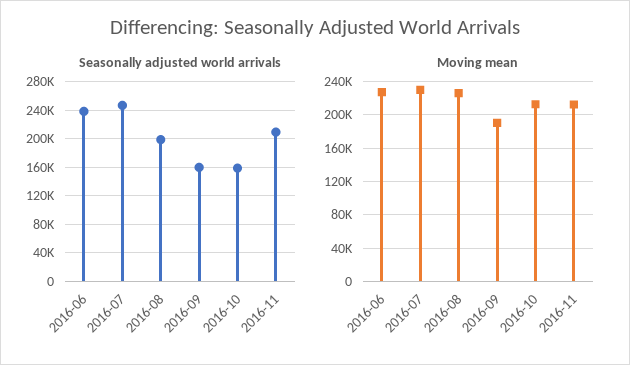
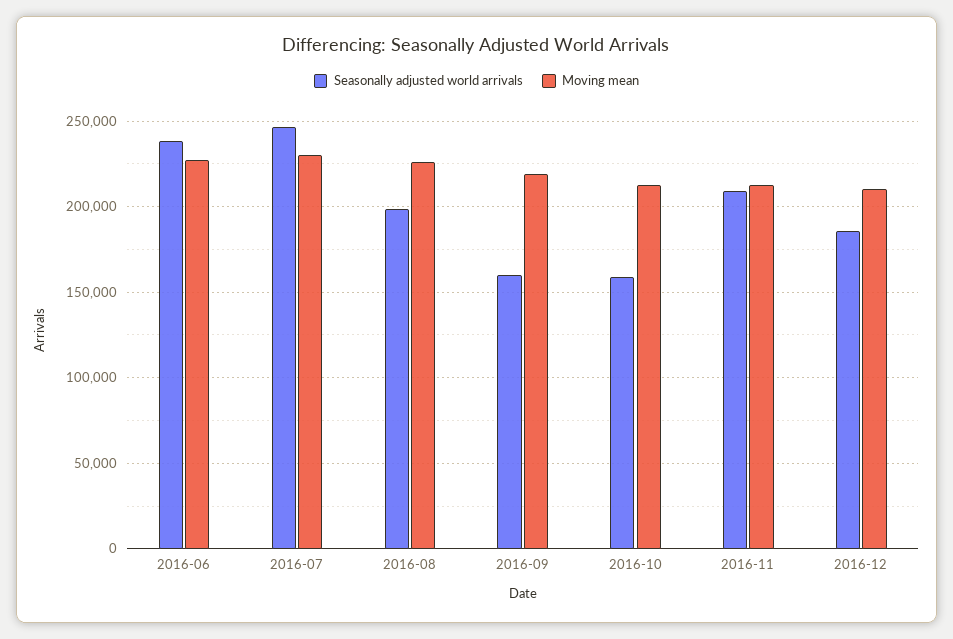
Moving mean, 2016-09: 190000 -> 220000
Seasonally adjusted world arrivals, 2016-12: none -> 185000
Moving mean, 2016-12: none -> 210000

